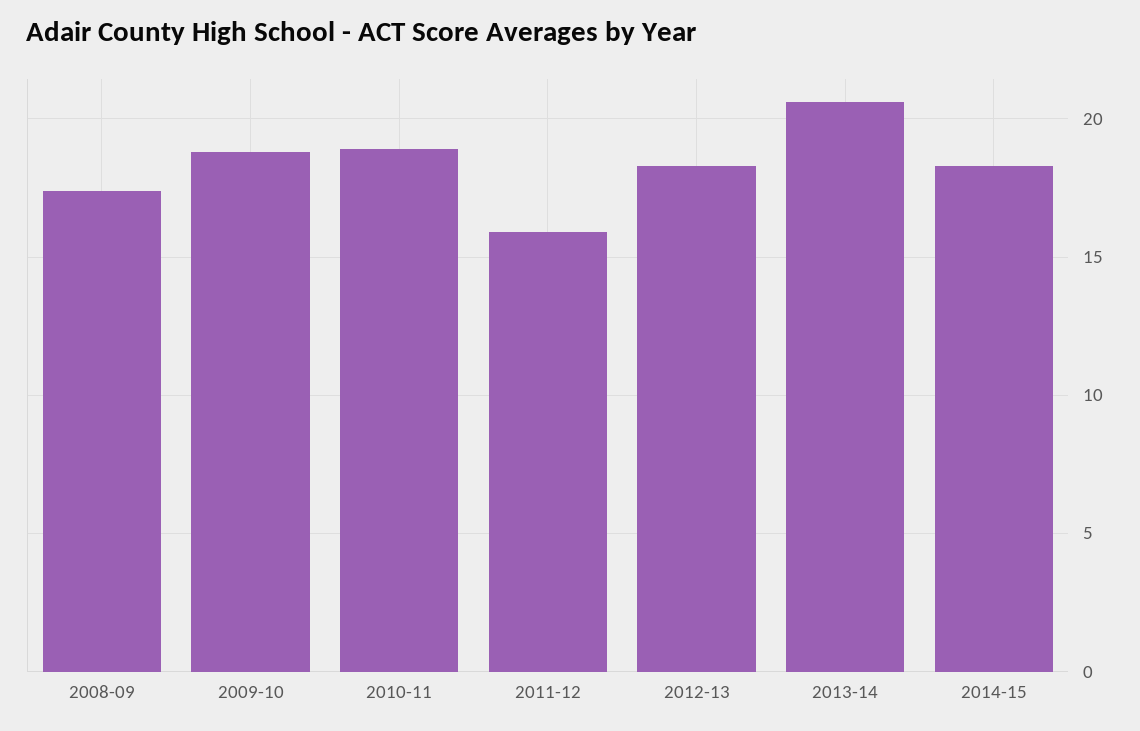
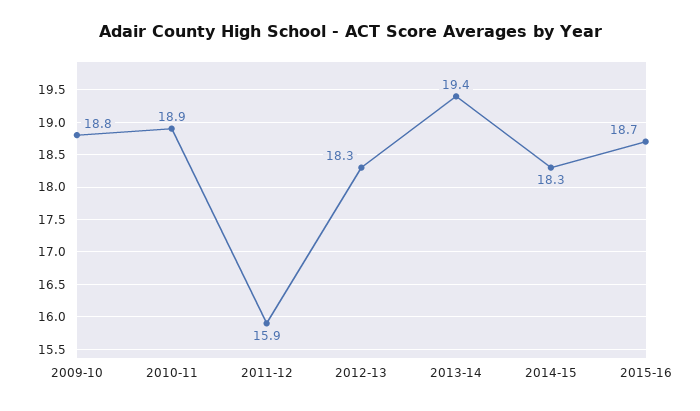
2008-09: 17.5 -> none
2013-14: 20.5 -> 19.4
2015-16: none -> 18.7

